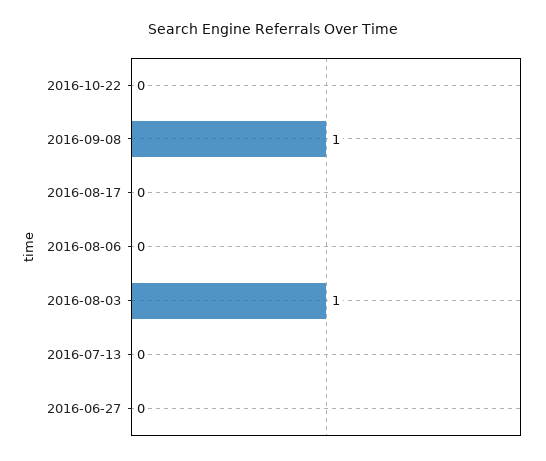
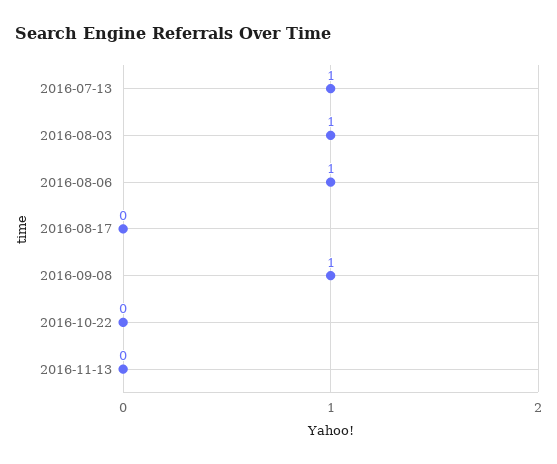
2016-08-06: 0 -> 1
2016-07-13: 0 -> 1
2016-06-27: 0 -> none
2016-11-13: none -> 0

